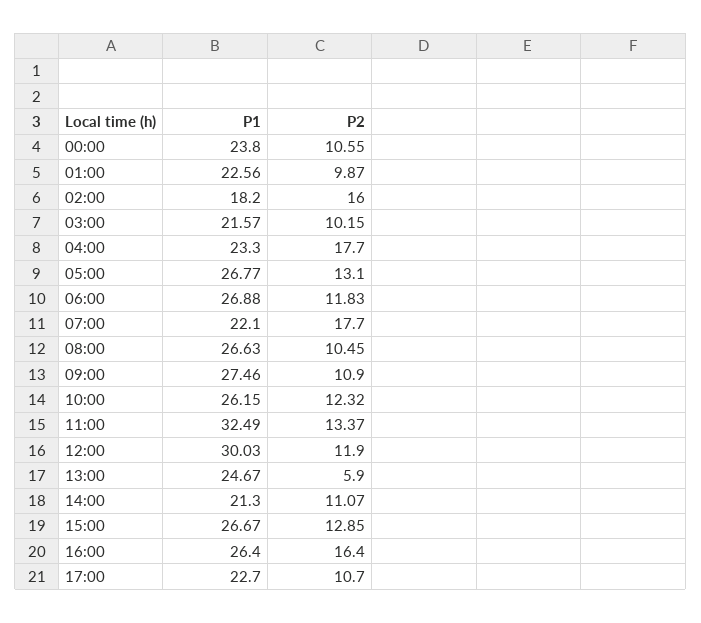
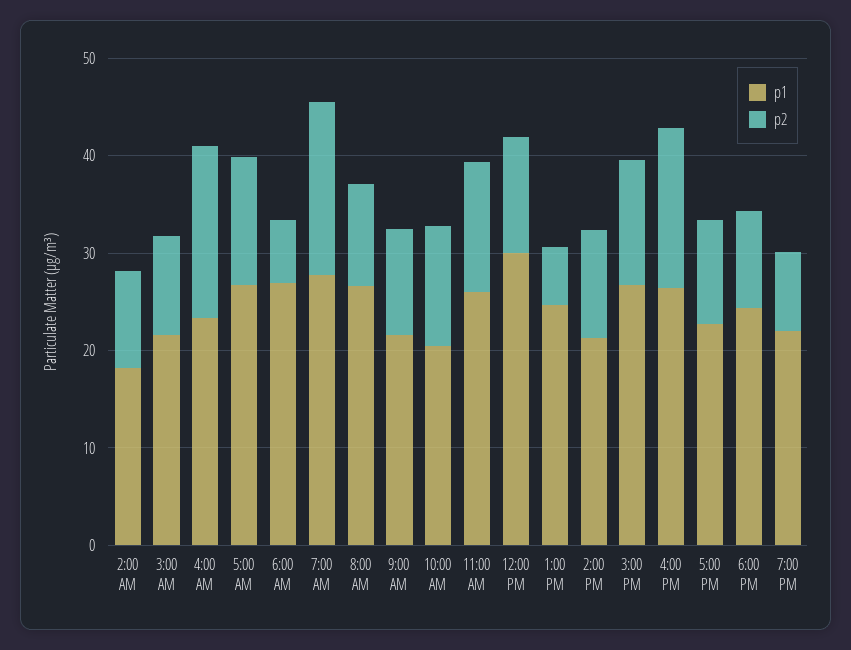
P1, 00:00: 23.8 -> none
P2, 00:00: 10.55 -> none
P1, 01:00: 22.56 -> none
P2, 01:00: 9.87 -> none
P2, 02:00: 16 -> 10
P2, 06:00: 11.83 -> 6
P1, 07:00: 22.1 -> 28
P1, 09:00: 27.46 -> 22
P1, 10:00: 26.15 -> 20
P1, 11:00: 32.49 -> 26
P1, 6:00 PM: none -> 24
P2, 6:00 PM: none -> 10
P1, 7:00 PM: none -> 22
P2, 7:00 PM: none -> 8

